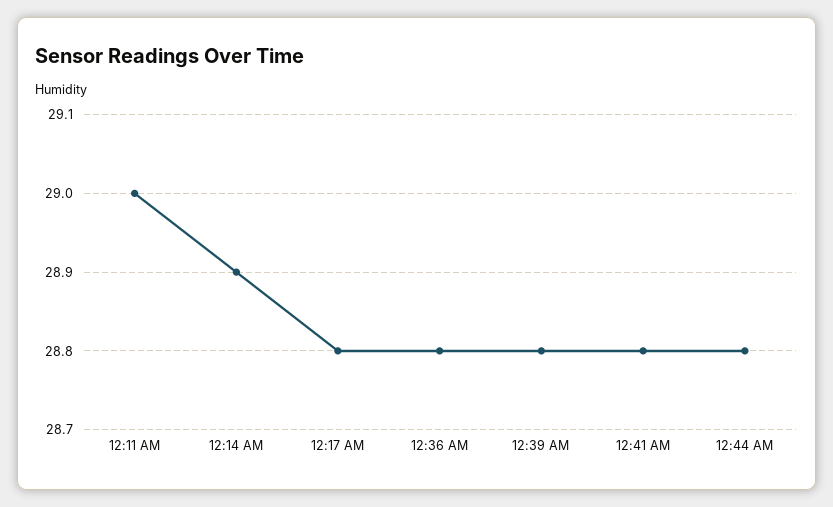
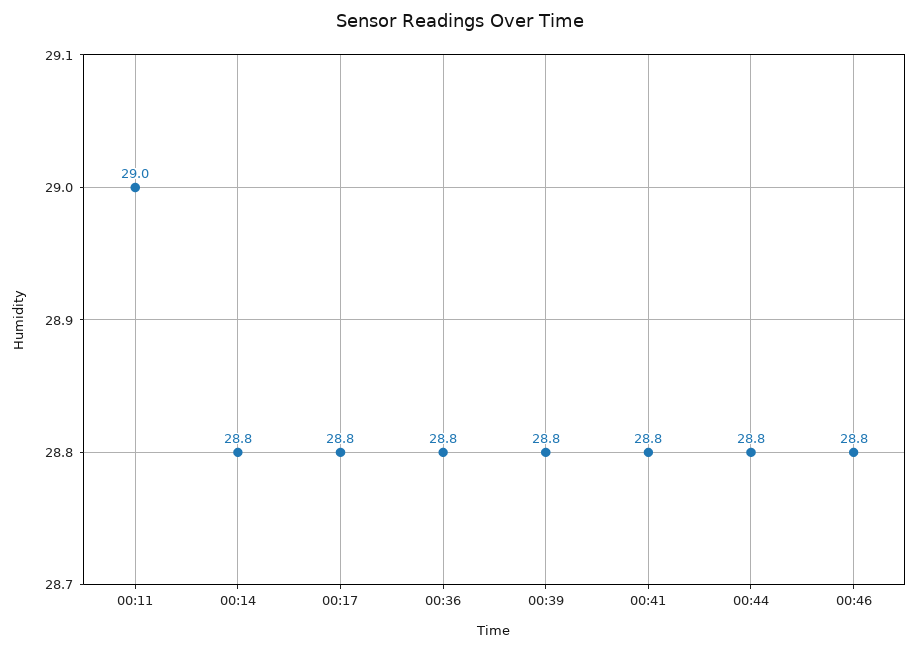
12:14 AM: 28.9 -> 28.8
00:46: none -> 28.8

